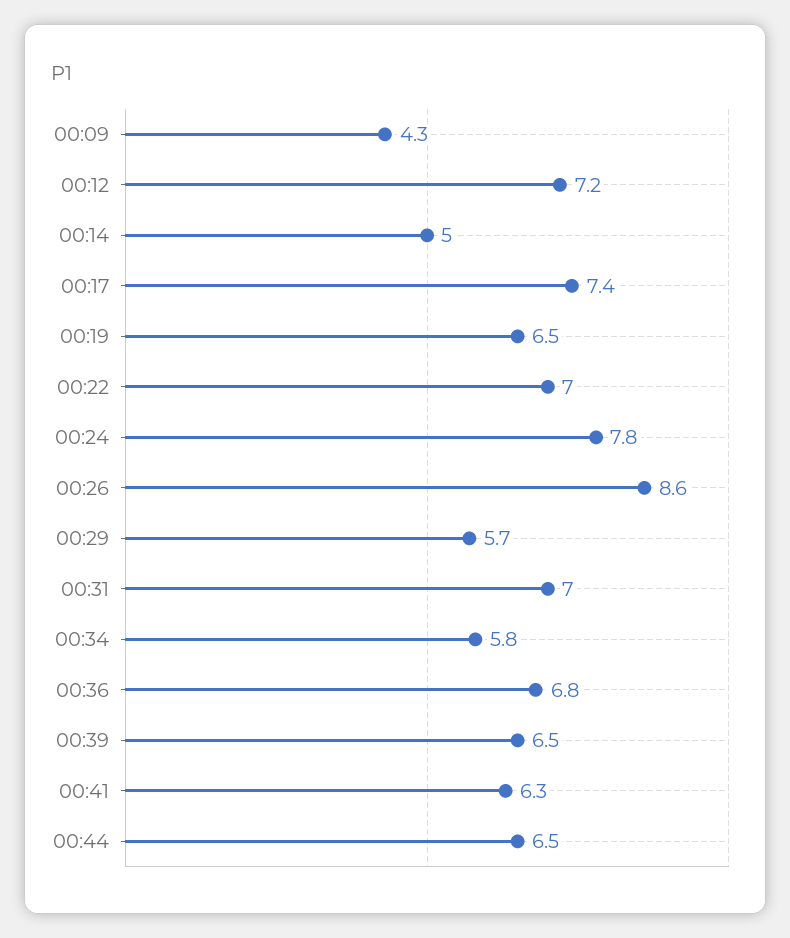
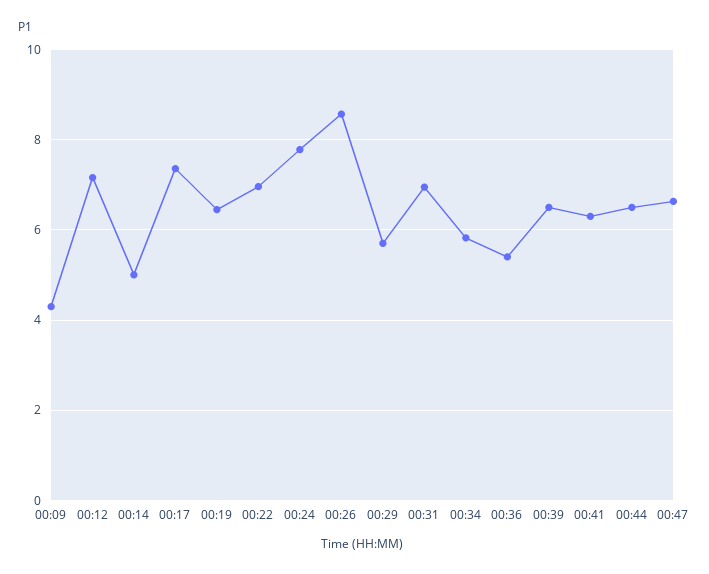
00:36: 6.8 -> 5.4
00:47: none -> 6.6

